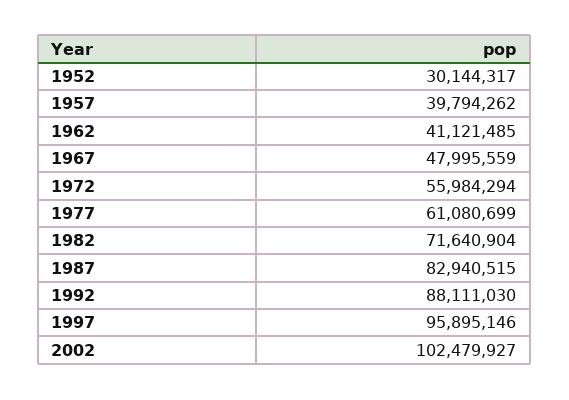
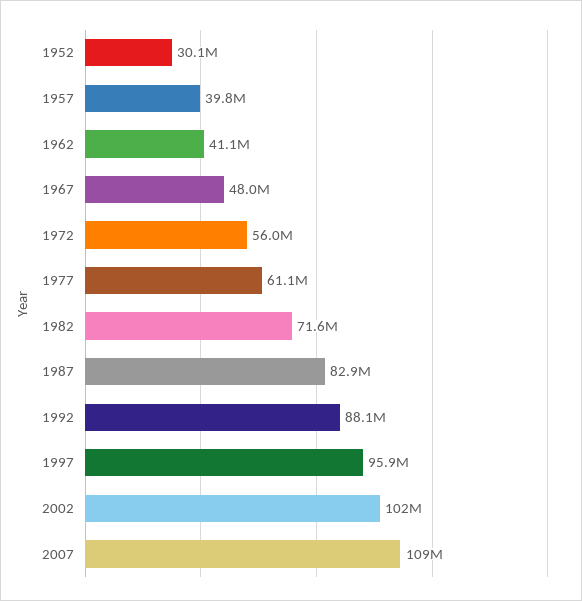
2007: none -> 109000000

